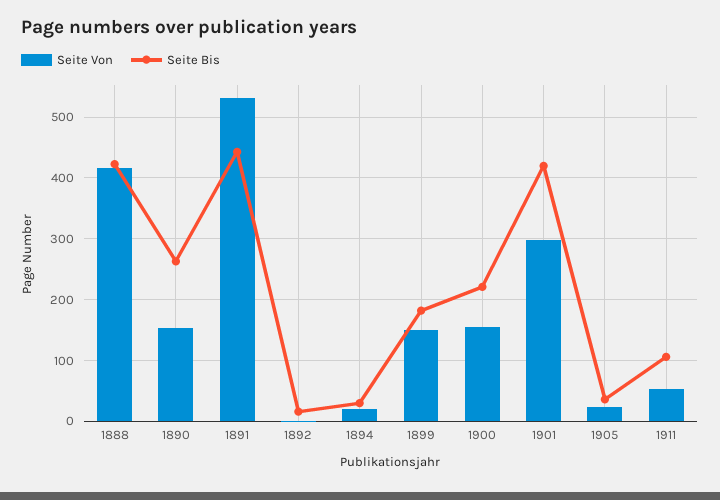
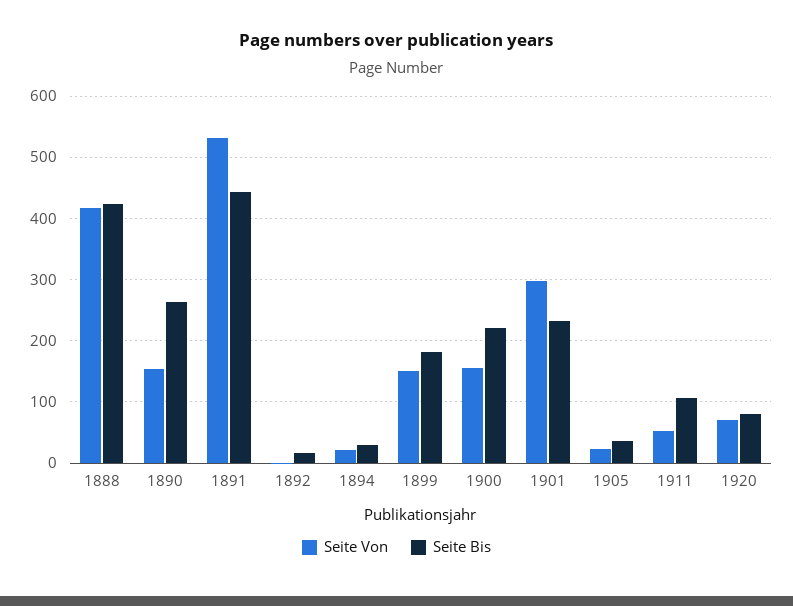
Seite Bis, 1901: 420 -> 230
Seite Von, 1920: none -> 70
Seite Bis, 1920: none -> 80

